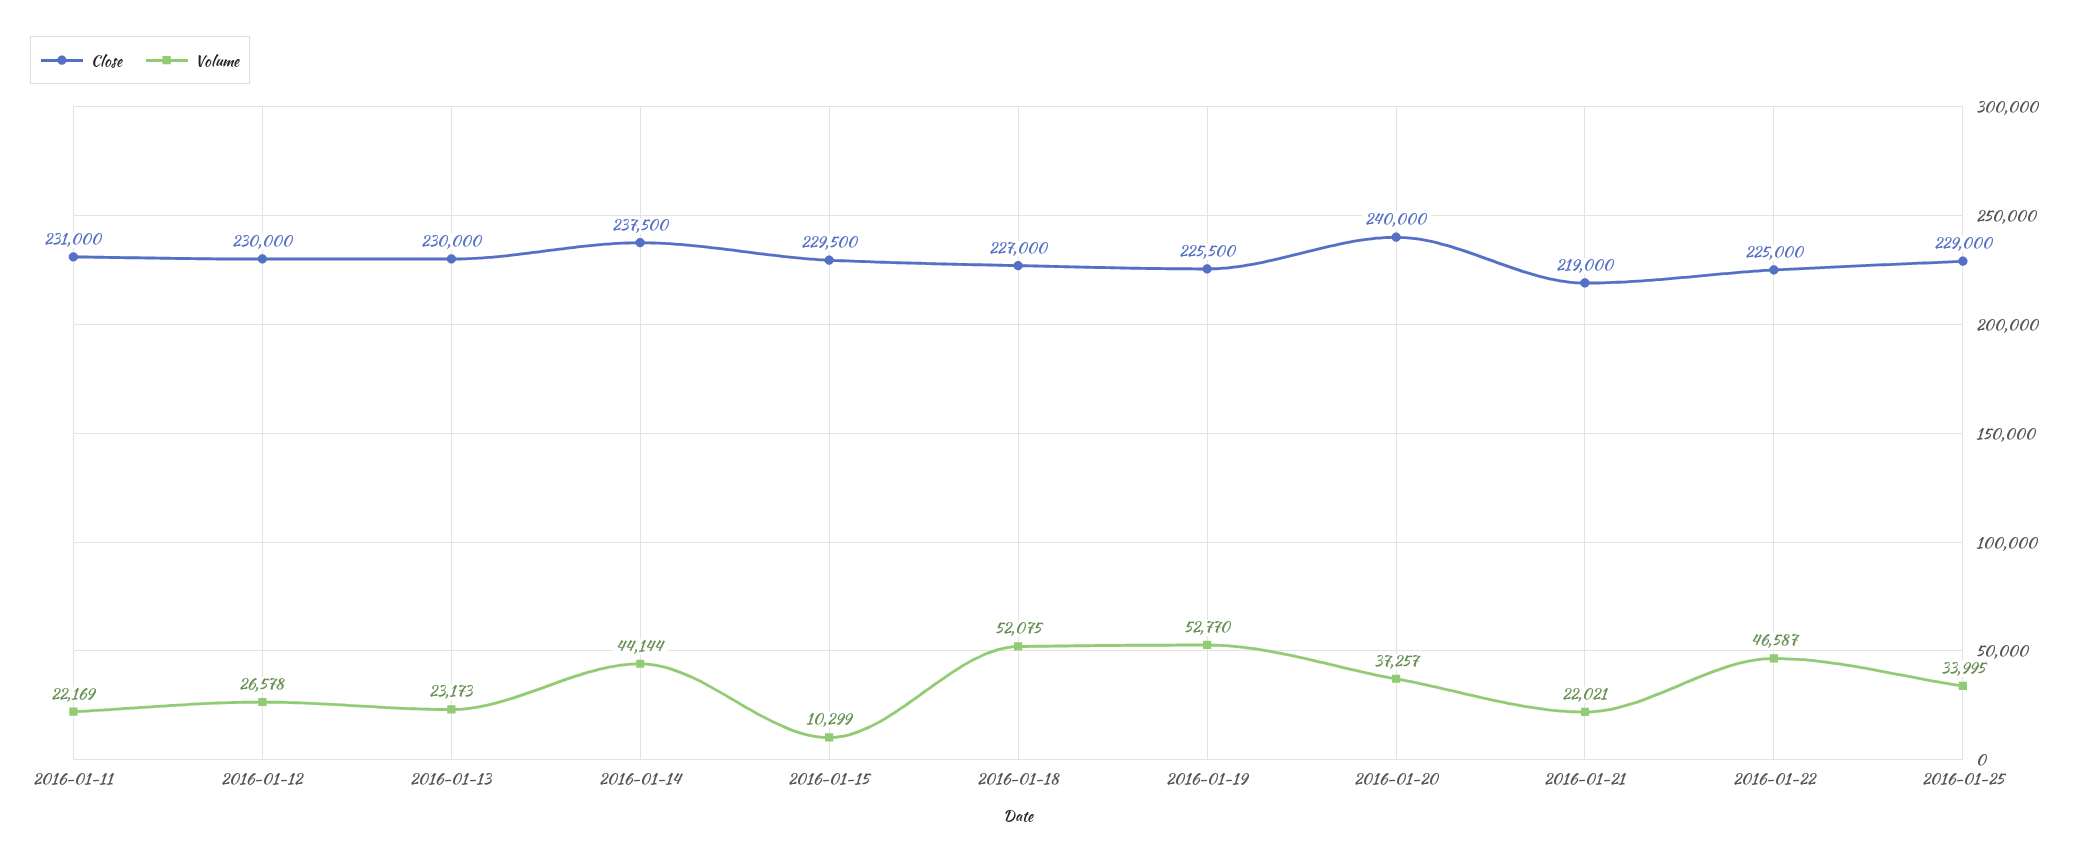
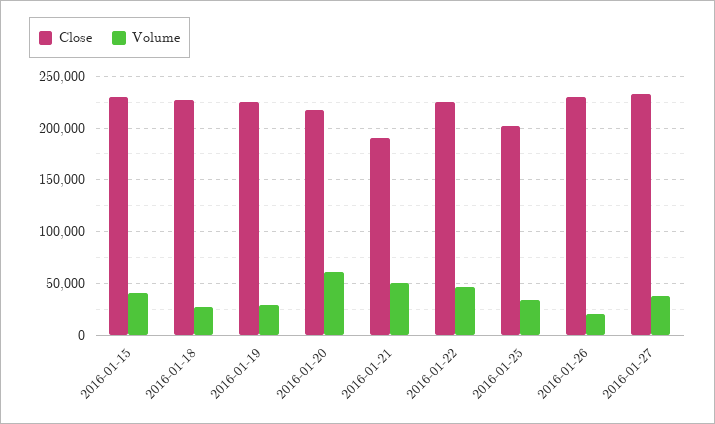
Close, 2016-01-11: 231000 -> none
Volume, 2016-01-11: 22169 -> none
Close, 2016-01-12: 230000 -> none
Volume, 2016-01-12: 26578 -> none
Close, 2016-01-13: 230000 -> none
Volume, 2016-01-13: 23173 -> none
Close, 2016-01-14: 237500 -> none
Volume, 2016-01-14: 44144 -> none
Volume, 2016-01-15: 10299 -> 40000
Volume, 2016-01-18: 52075 -> 30000
Volume, 2016-01-19: 52770 -> 30000
Close, 2016-01-20: 240000 -> 220000
Volume, 2016-01-20: 37257 -> 60000
Close, 2016-01-21: 219000 -> 190000
Volume, 2016-01-21: 22021 -> 50000
Close, 2016-01-25: 229000 -> 200000
Close, 2016-01-26: none -> 230000
Volume, 2016-01-26: none -> 20000
Close, 2016-01-27: none -> 230000
Volume, 2016-01-27: none -> 40000

